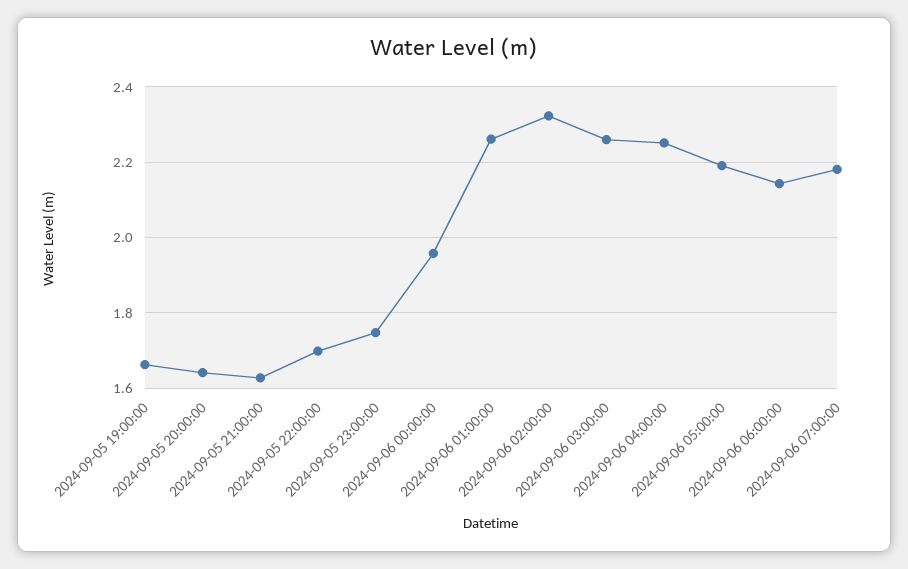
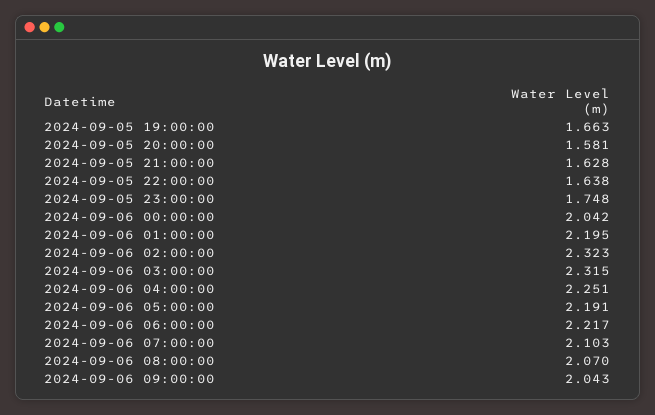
2024-09-05 20:00:00: 1.64 -> 1.581
2024-09-05 22:00:00: 1.7 -> 1.638
2024-09-06 00:00:00: 1.96 -> 2.042
2024-09-06 01:00:00: 2.26 -> 2.195
2024-09-06 03:00:00: 2.26 -> 2.315
2024-09-06 06:00:00: 2.14 -> 2.217
2024-09-06 07:00:00: 2.18 -> 2.103
2024-09-06 08:00:00: none -> 2.07
2024-09-06 09:00:00: none -> 2.043

